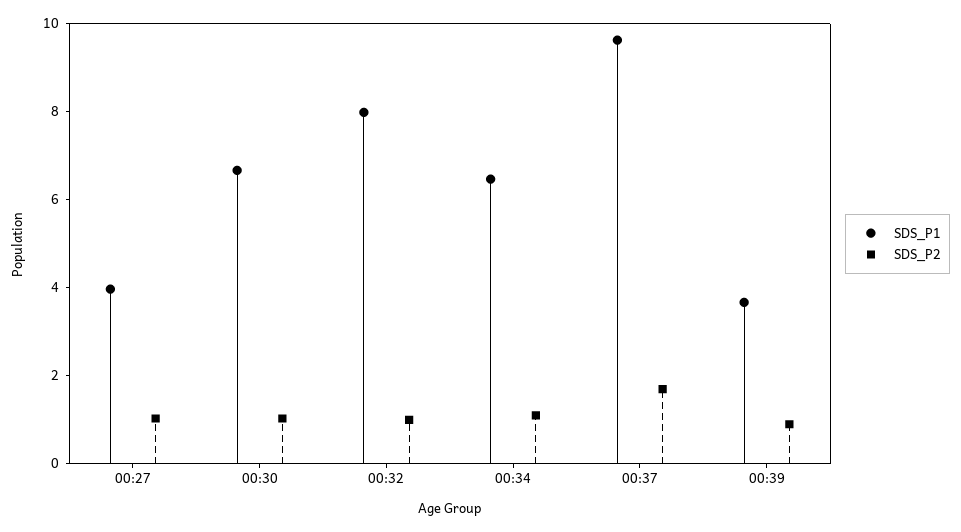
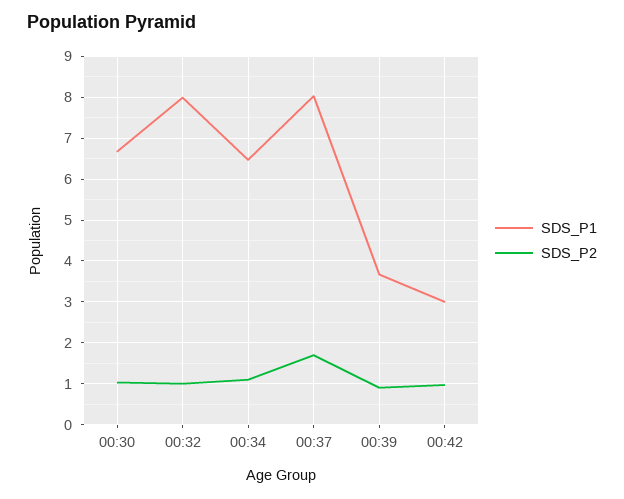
SDS_P1, 00:27: 4 -> none
SDS_P2, 00:27: 1 -> none
SDS_P1, 00:37: 9.5 -> 8
SDS_P1, 00:42: none -> 3
SDS_P2, 00:42: none -> 1

